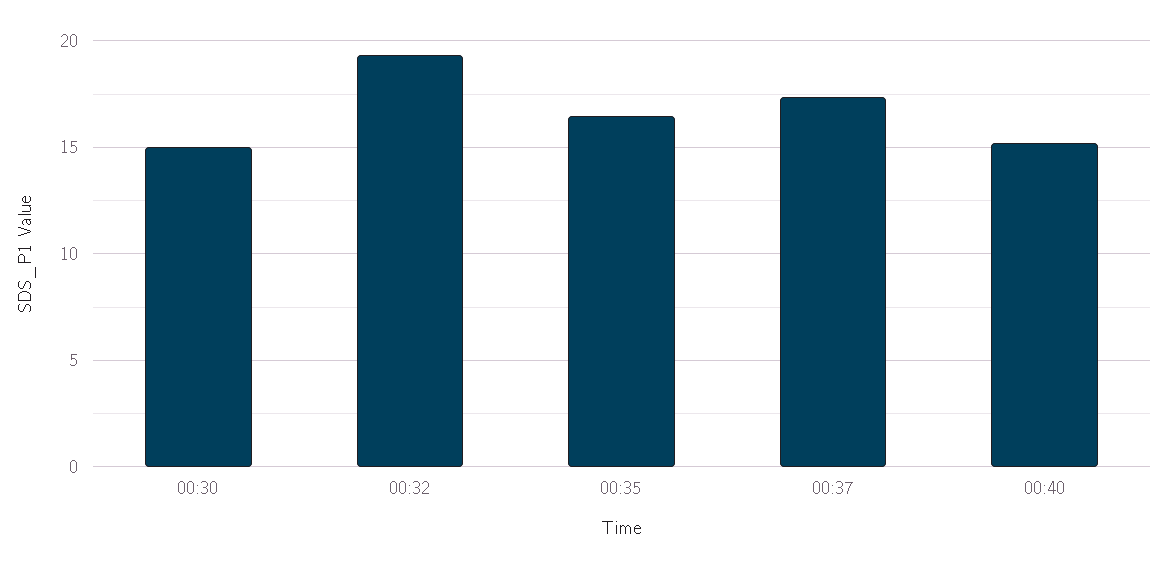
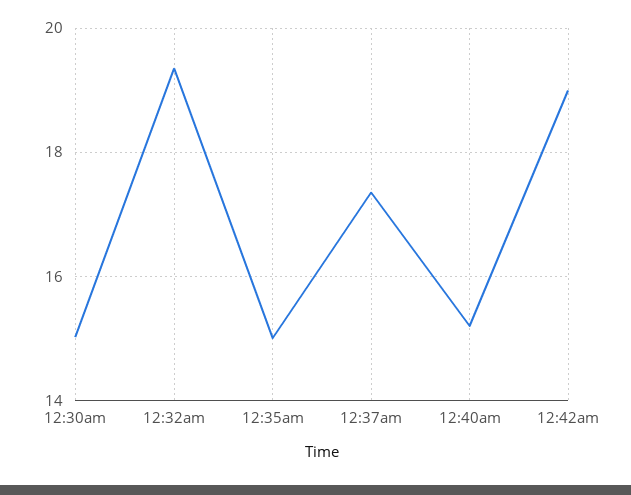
00:35: 16.5 -> 15
12:42am: none -> 19

